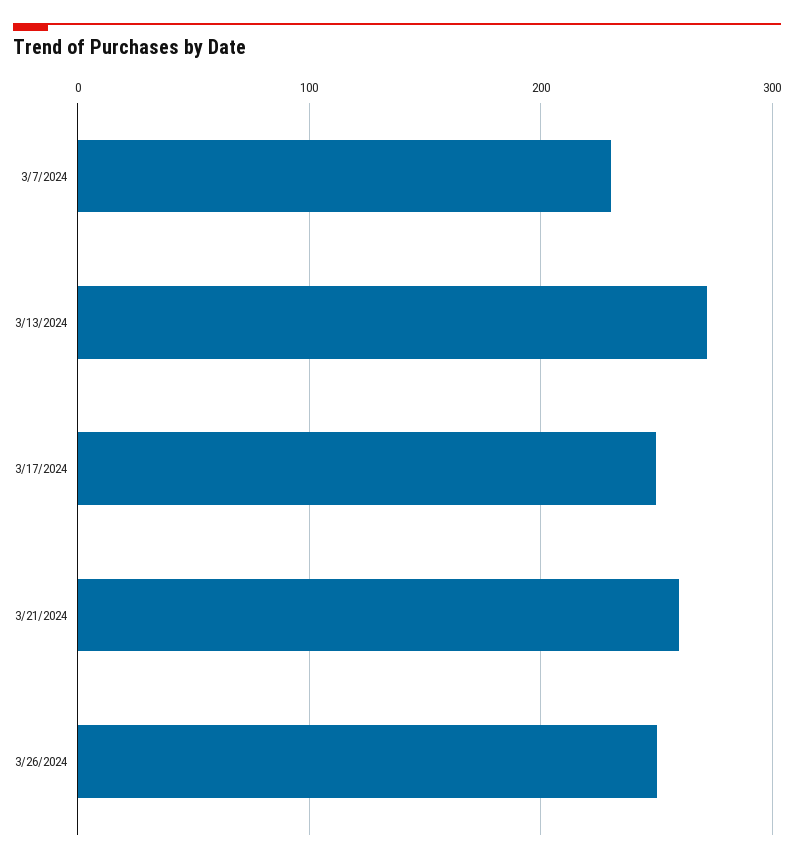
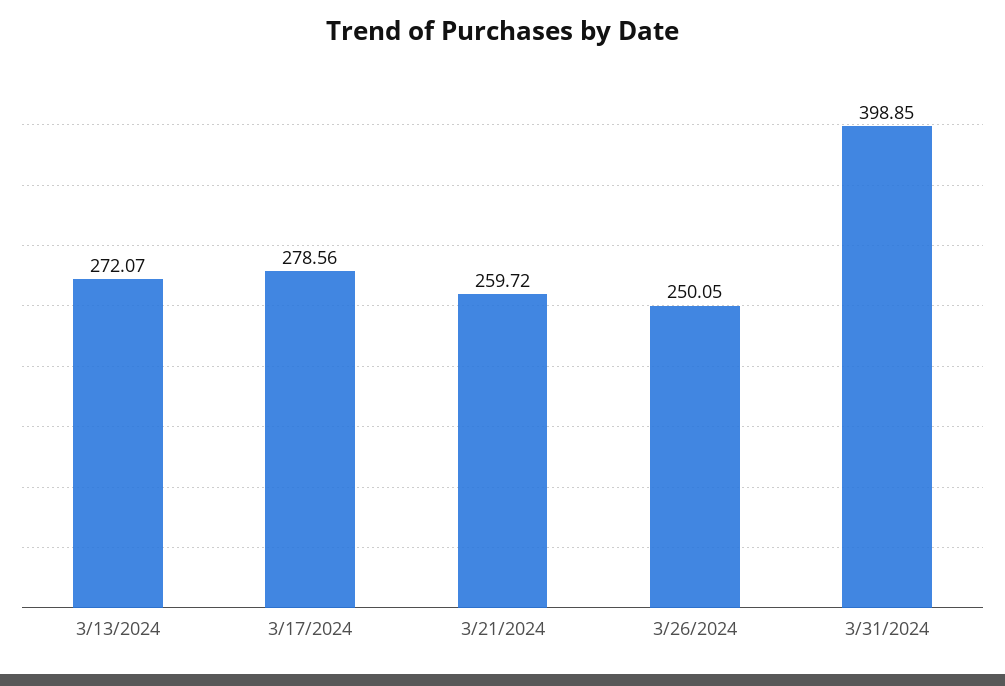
3/7/2024: 230 -> none
3/17/2024: 250 -> 278.56
3/31/2024: none -> 398.85

